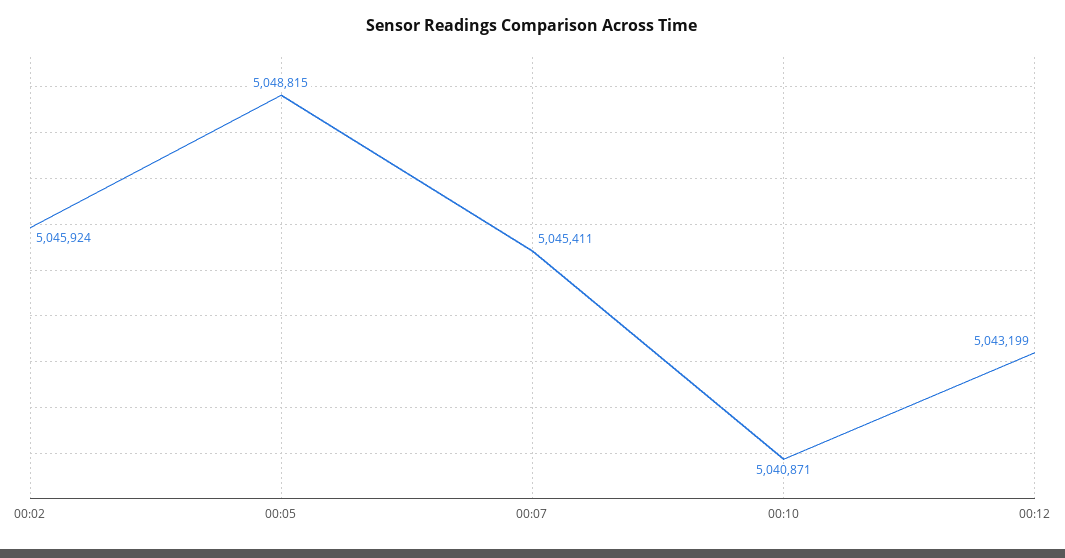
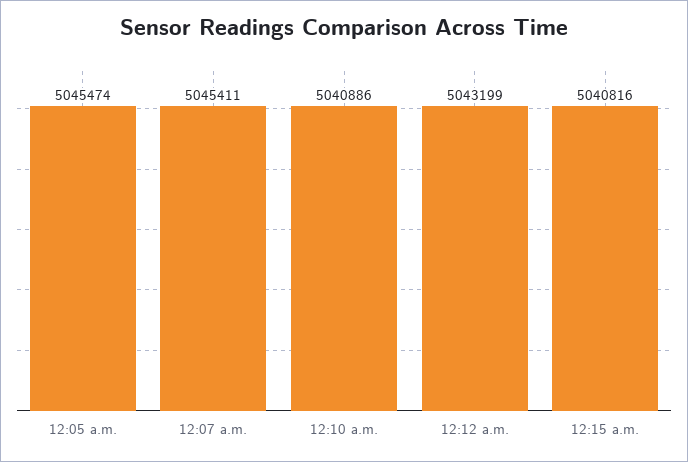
00:02: 5045924 -> none
00:05: 5048815 -> 5045474
00:10: 5040871 -> 5040886
12:15 a.m.: none -> 5040816

